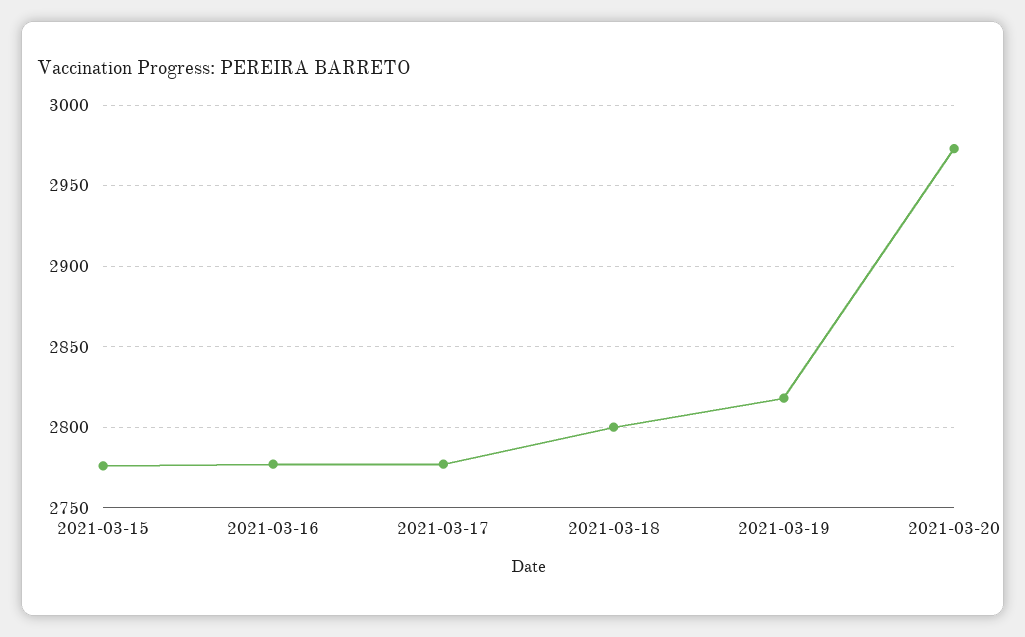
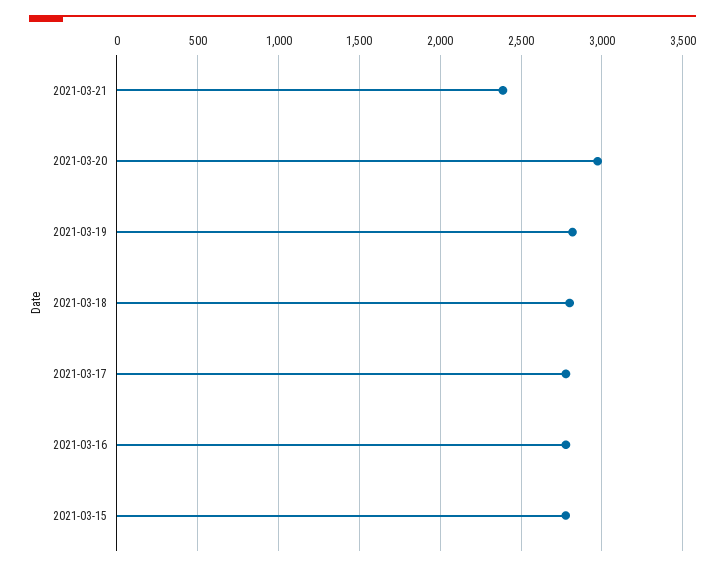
2021-03-21: none -> 2400

